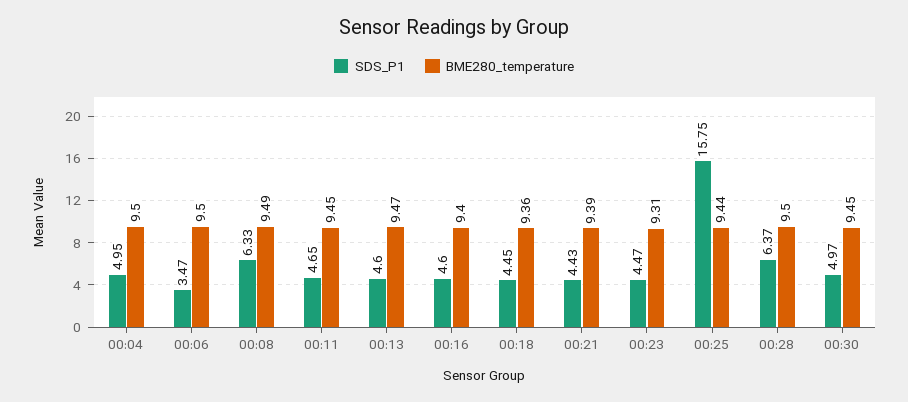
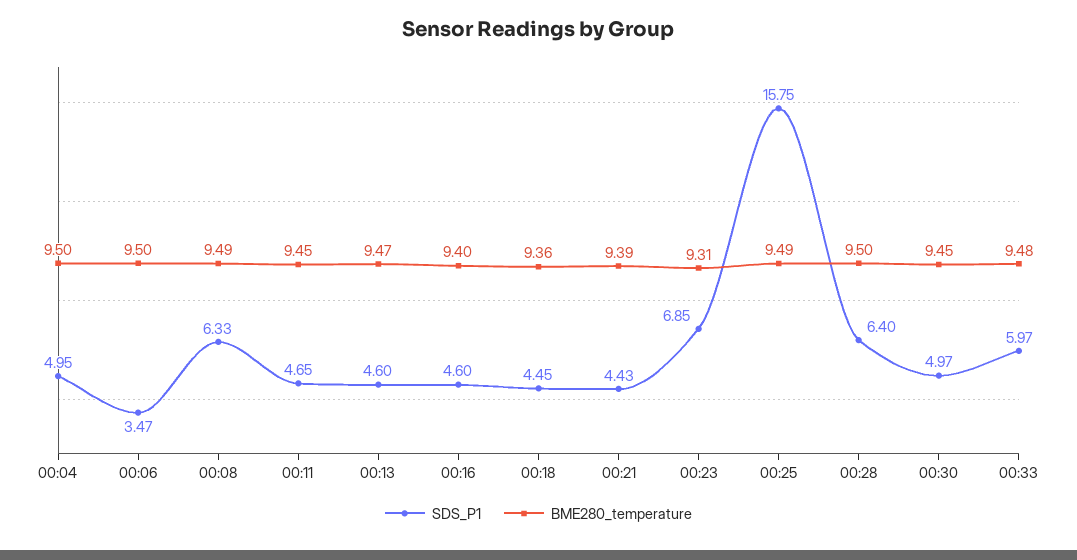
SDS_P1, 00:23: 4.47 -> 6.85
BME280_temperature, 00:25: 9.44 -> 9.49
SDS_P1, 00:28: 6.37 -> 6.4
SDS_P1, 00:33: none -> 5.97
BME280_temperature, 00:33: none -> 9.48

